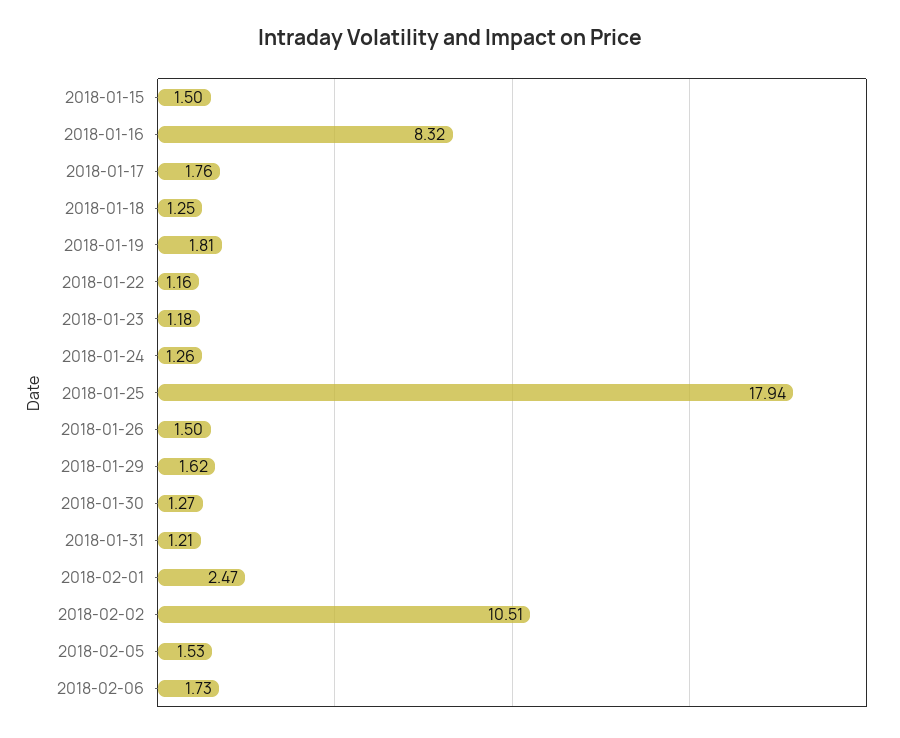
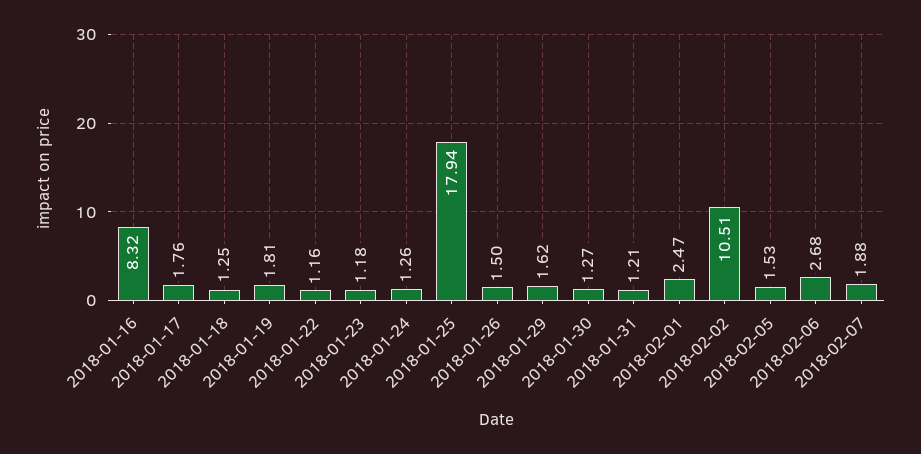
2018-01-15: 1.5 -> none
2018-02-06: 1.73 -> 2.68
2018-02-07: none -> 1.88

